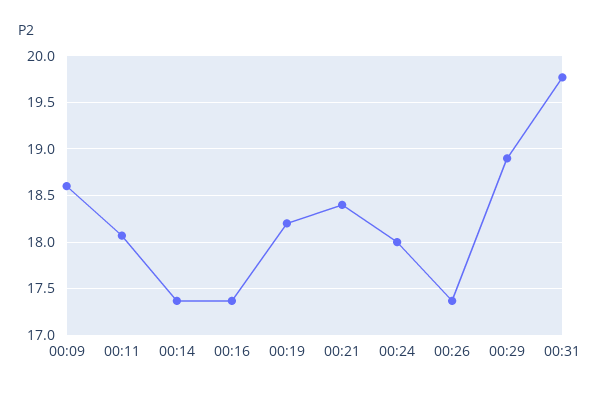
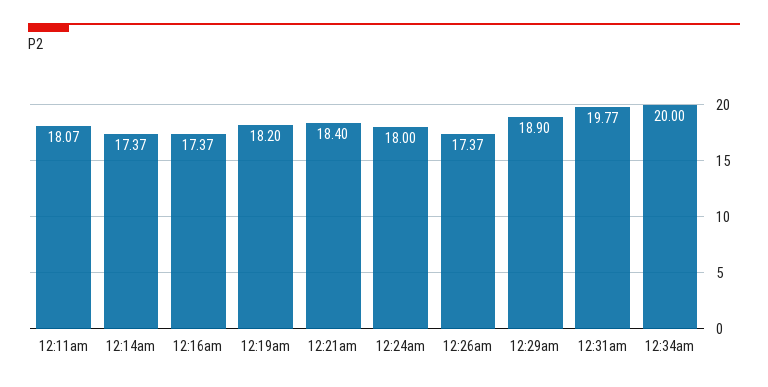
00:09: 18.6 -> none
12:34am: none -> 20

